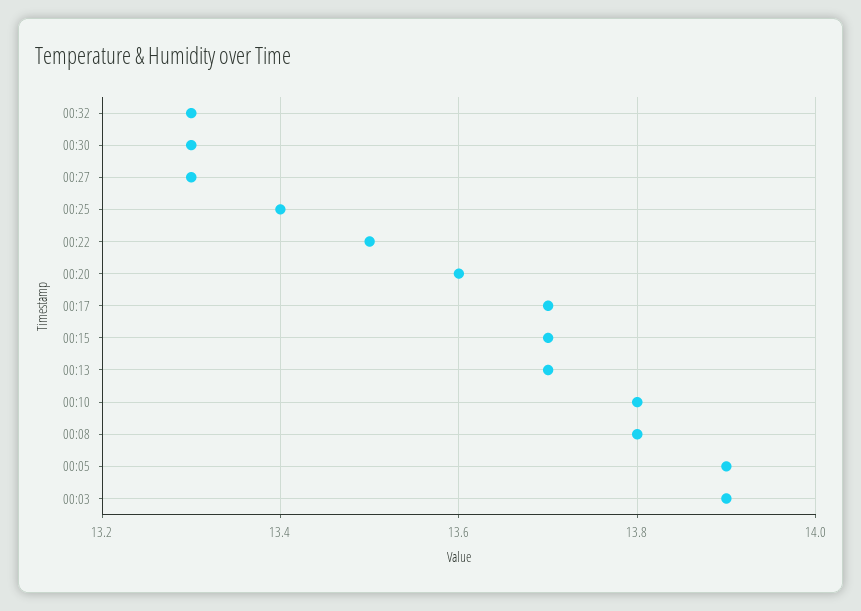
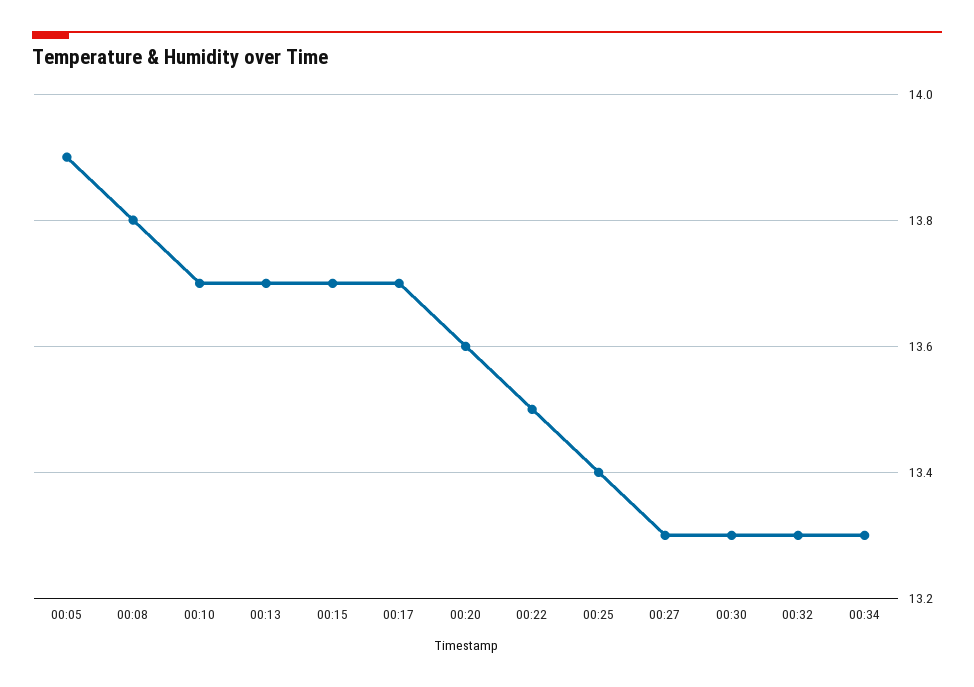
00:10: 13.8 -> 13.7
00:03: 13.9 -> none
00:34: none -> 13.3

